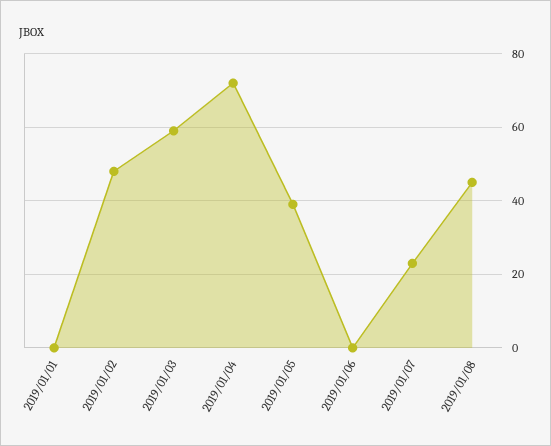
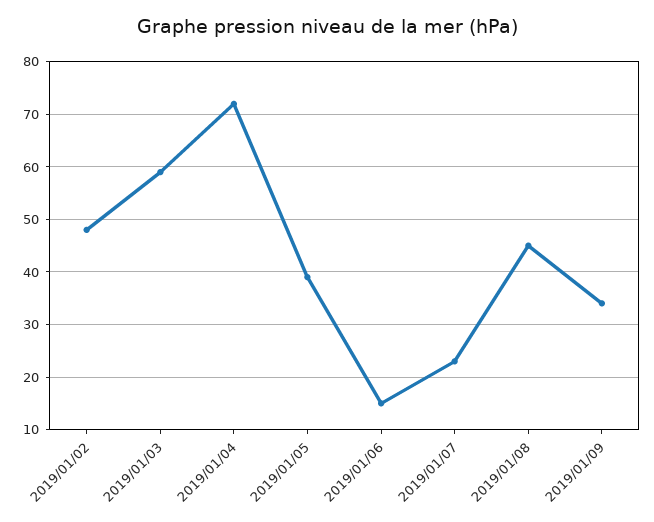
2019/01/01: 0 -> none
2019/01/06: 0 -> 15
2019/01/09: none -> 35

